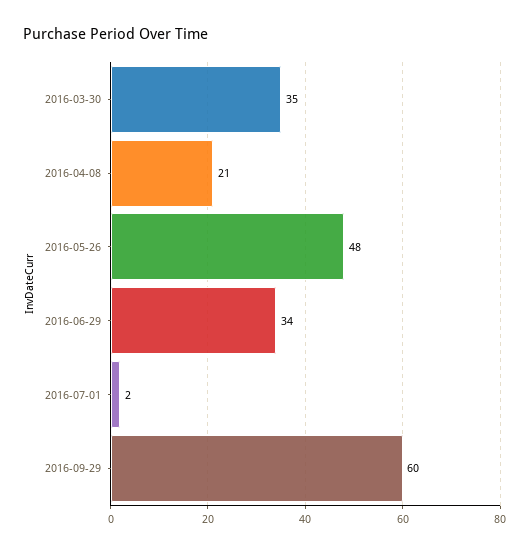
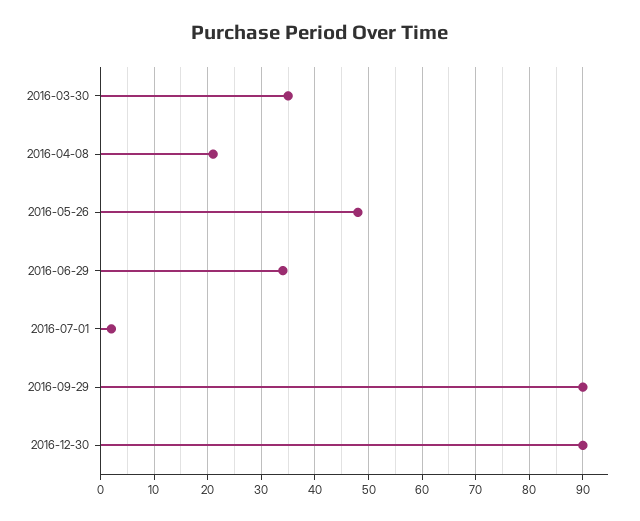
2016-09-29: 60 -> 90
2016-12-30: none -> 90

